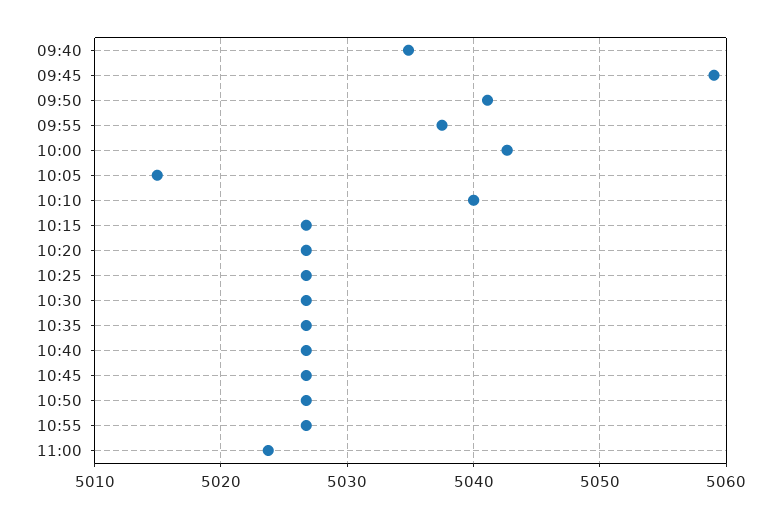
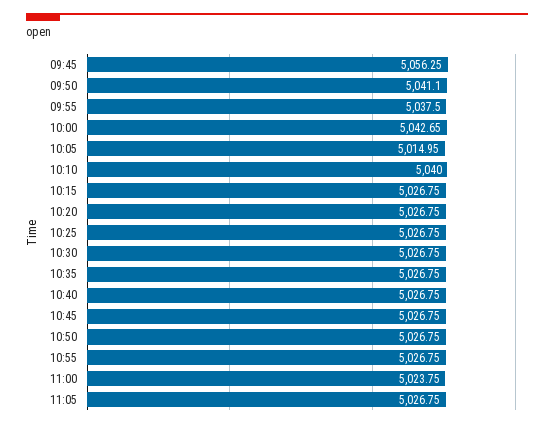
09:40: 5035 -> none
09:45: 5059 -> 5056.25
11:05: none -> 5026.75

